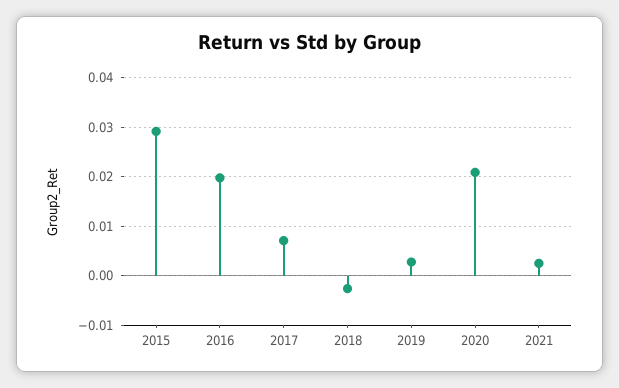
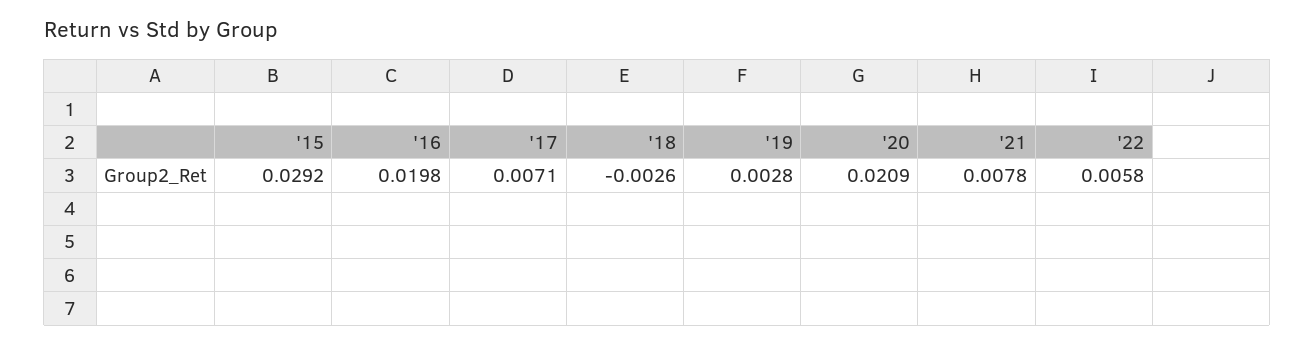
2021: 0.002 -> 0.0078
'22: none -> 0.0058

